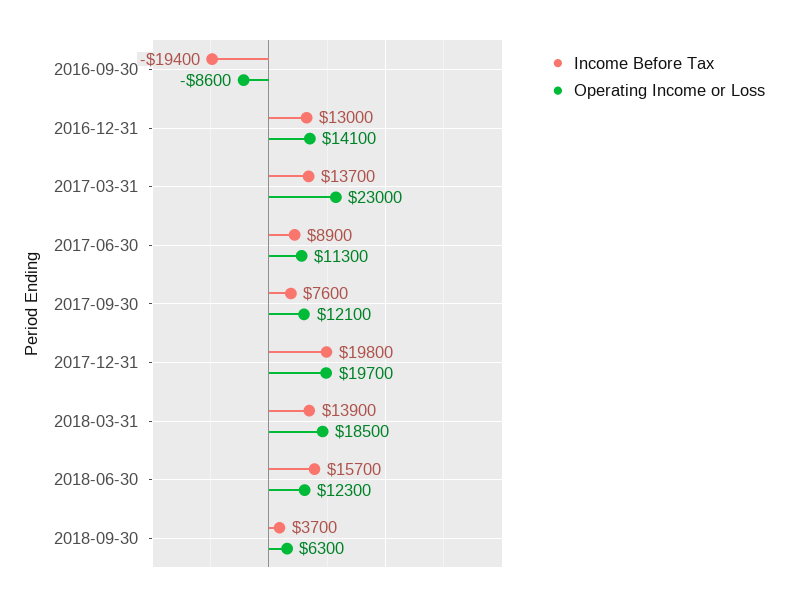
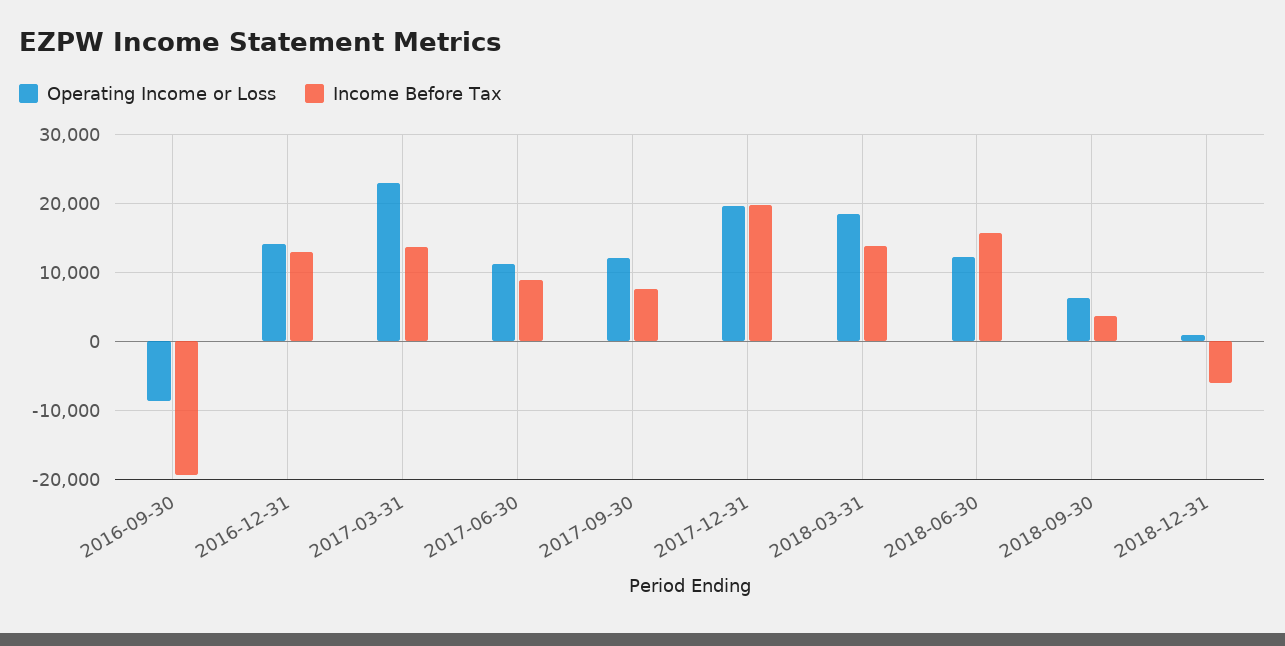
Operating Income or Loss, 2018-12-31: none -> 1000
Income Before Tax, 2018-12-31: none -> -6000

